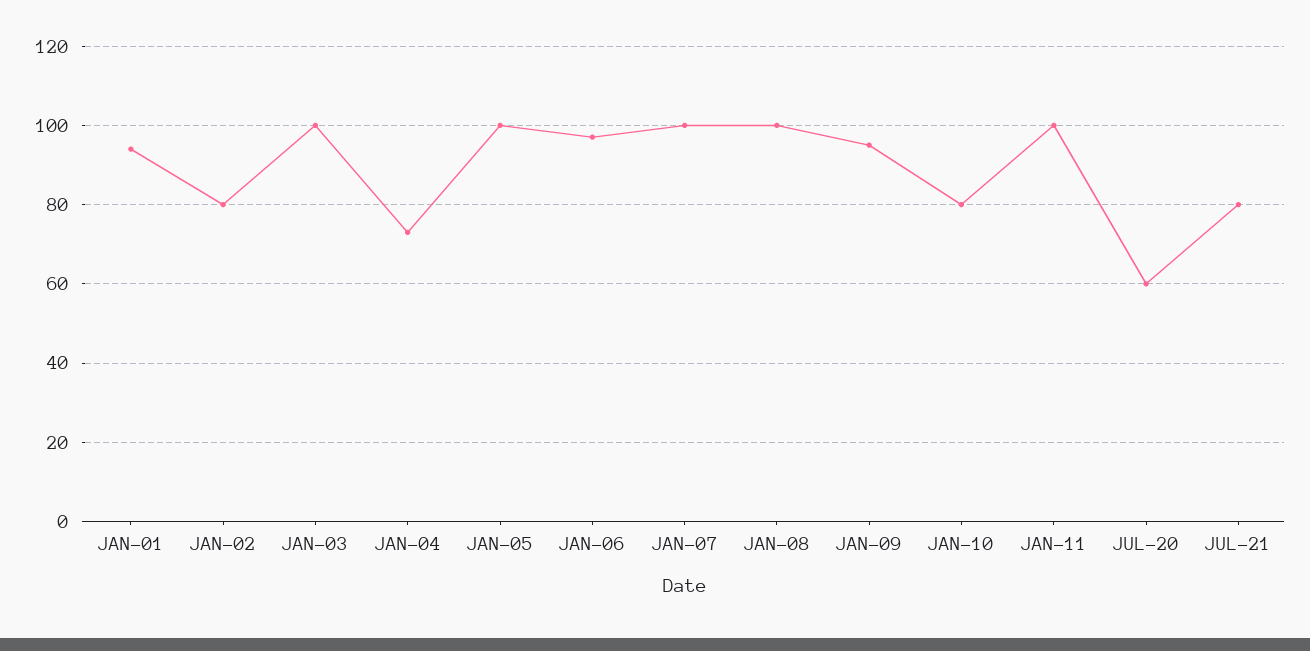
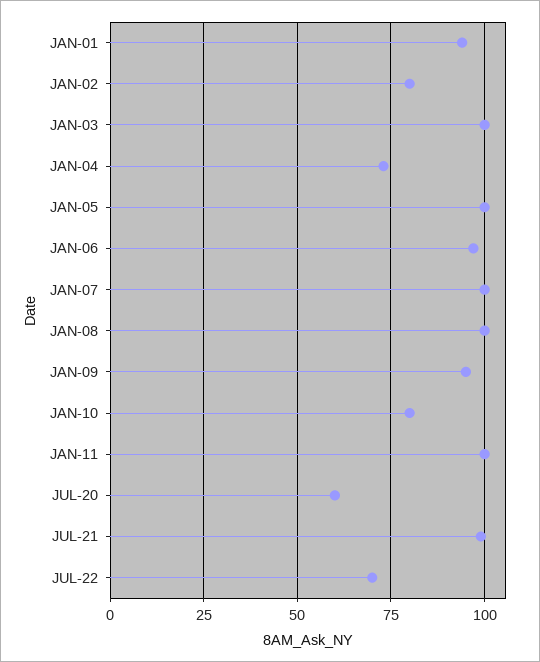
JUL-21: 80 -> 100
JUL-22: none -> 70

